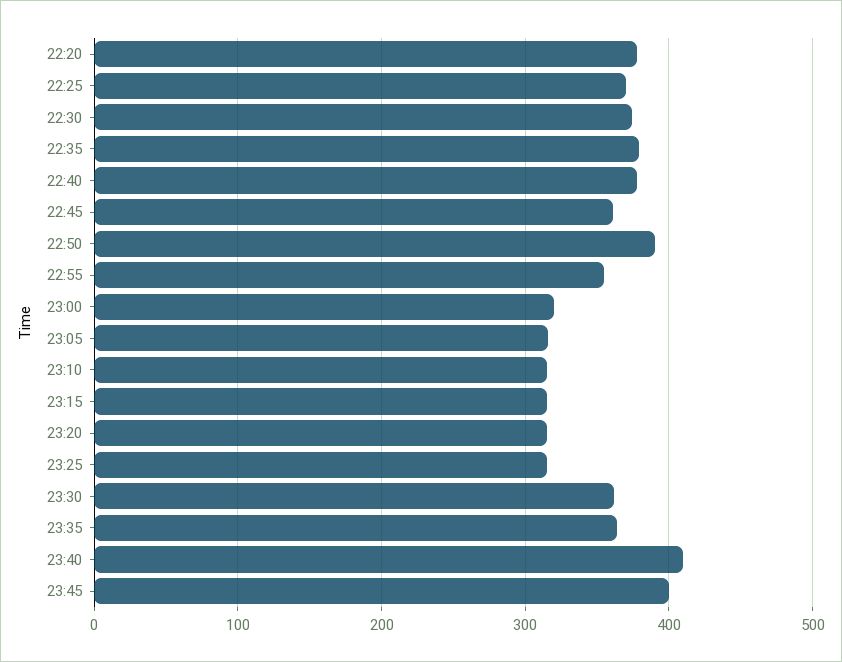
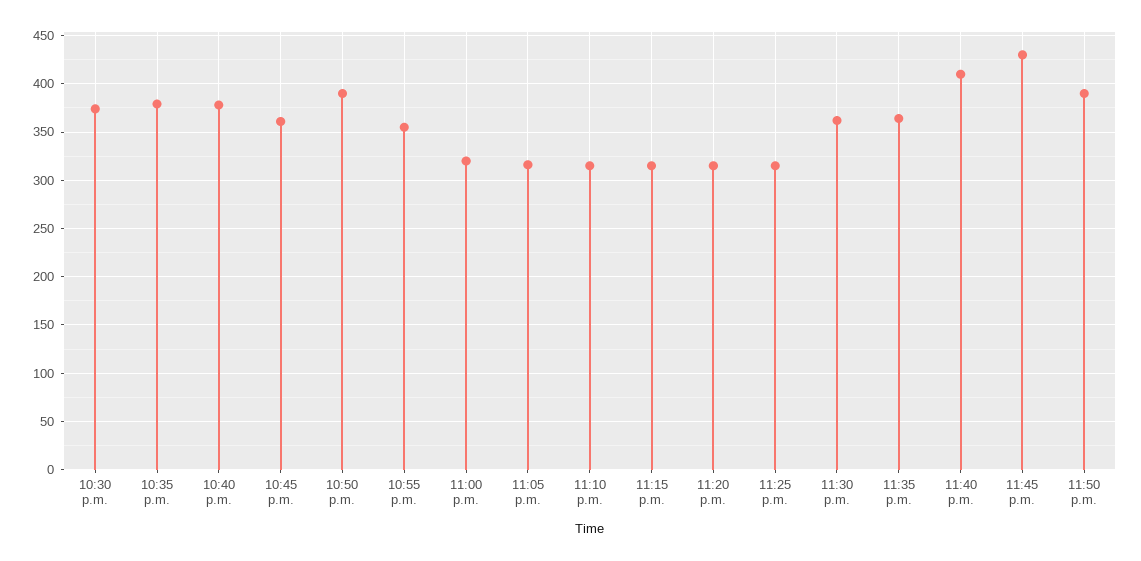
22:20: 380 -> none
22:25: 370 -> none
23:45: 400 -> 430
11:50 p.m.: none -> 390

